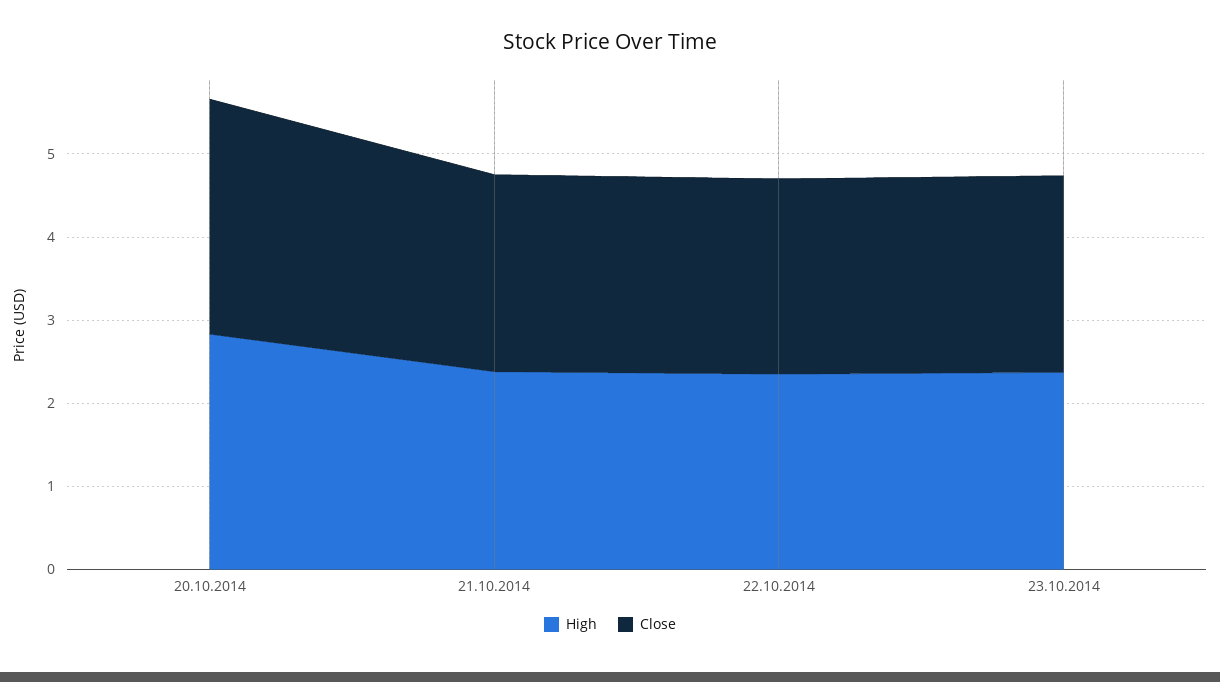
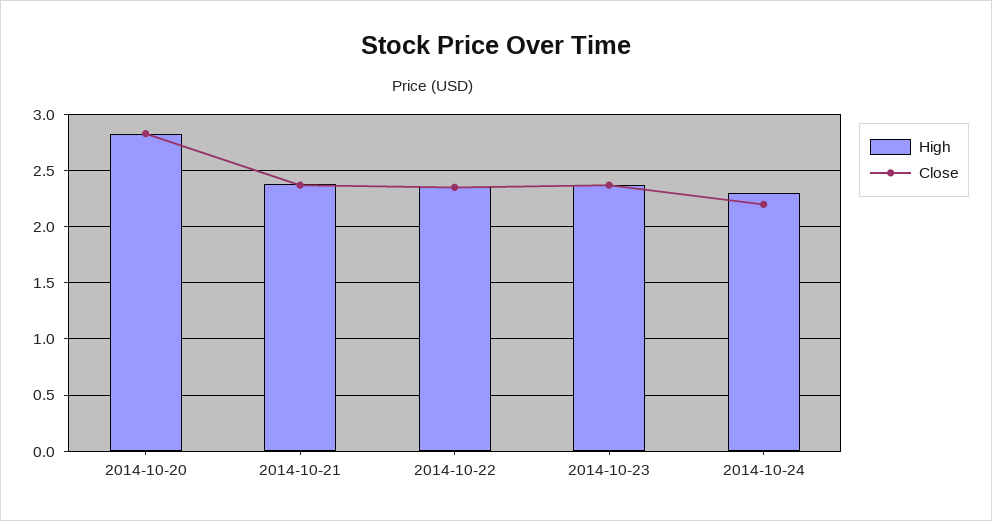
High, 2014-10-24: none -> 2.3
Close, 2014-10-24: none -> 2.2

